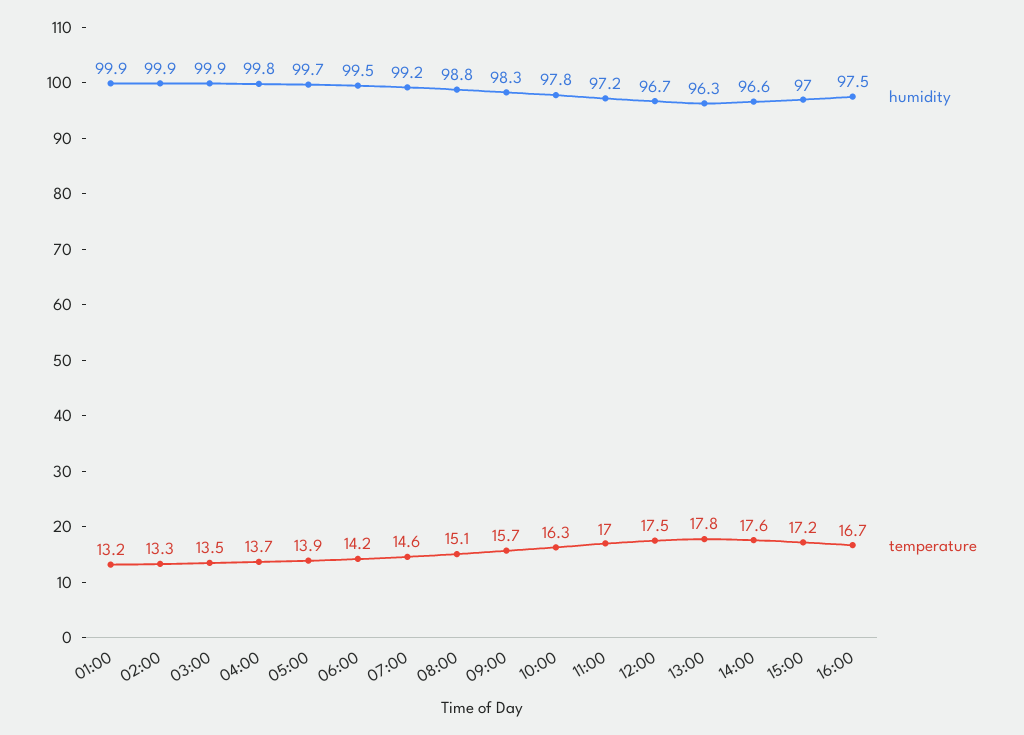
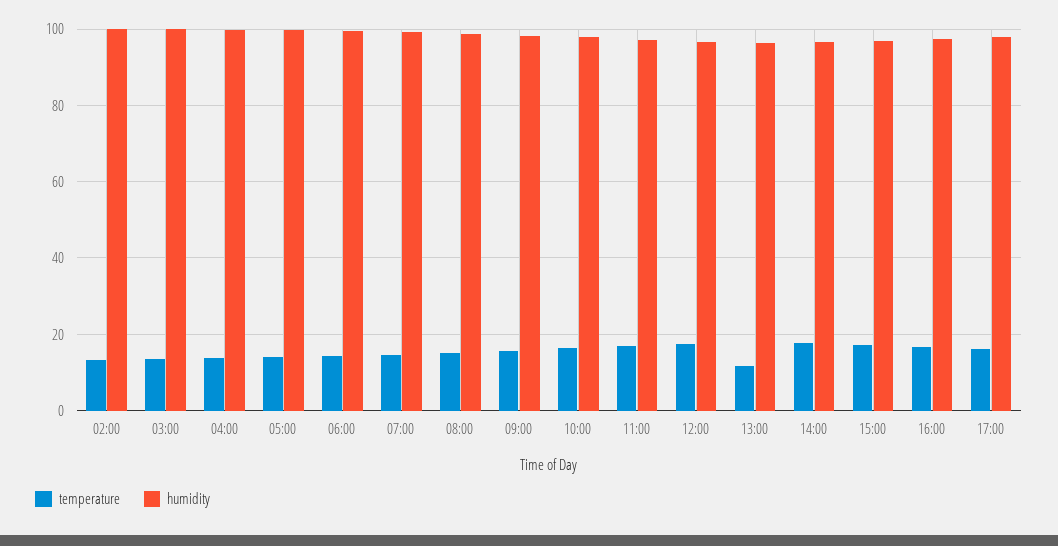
humidity, 01:00: 99.9 -> none
temperature, 01:00: 13.2 -> none
temperature, 13:00: 17.8 -> 12
temperature, 17:00: none -> 16
humidity, 17:00: none -> 98

